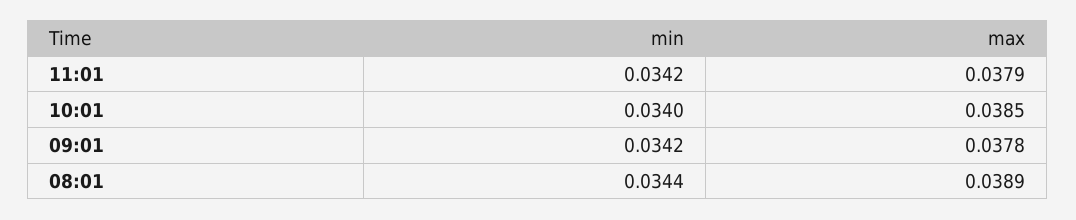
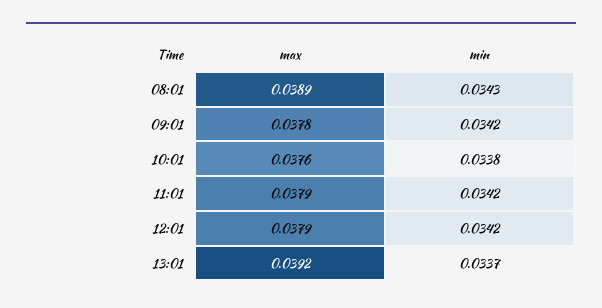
min, 10:01: 0.034 -> 0.0338
max, 10:01: 0.0385 -> 0.0376
min, 08:01: 0.0344 -> 0.0343
max, 12:01: none -> 0.0379
min, 12:01: none -> 0.0342
max, 13:01: none -> 0.0392
min, 13:01: none -> 0.0337

